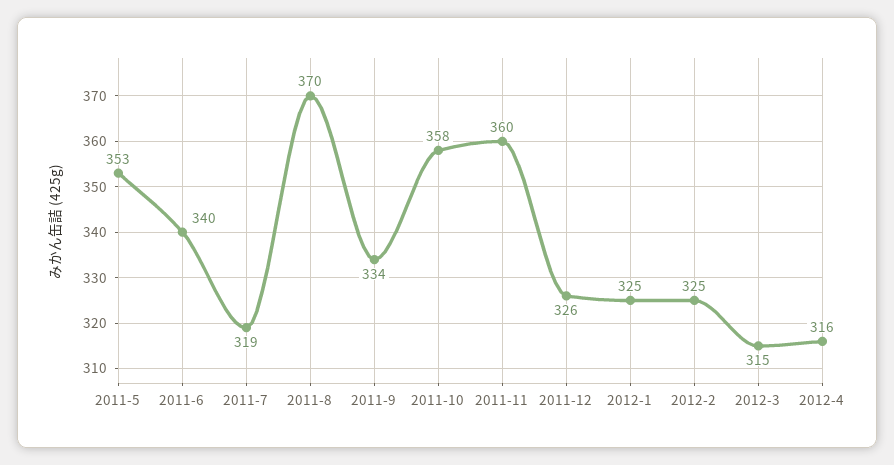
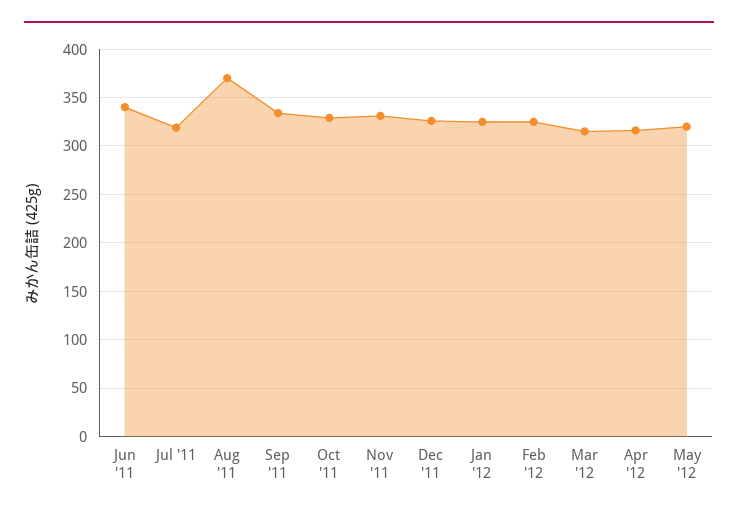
2011-5: 353 -> none
2011-10: 358 -> 330
2011-11: 360 -> 330
May '12: none -> 320

